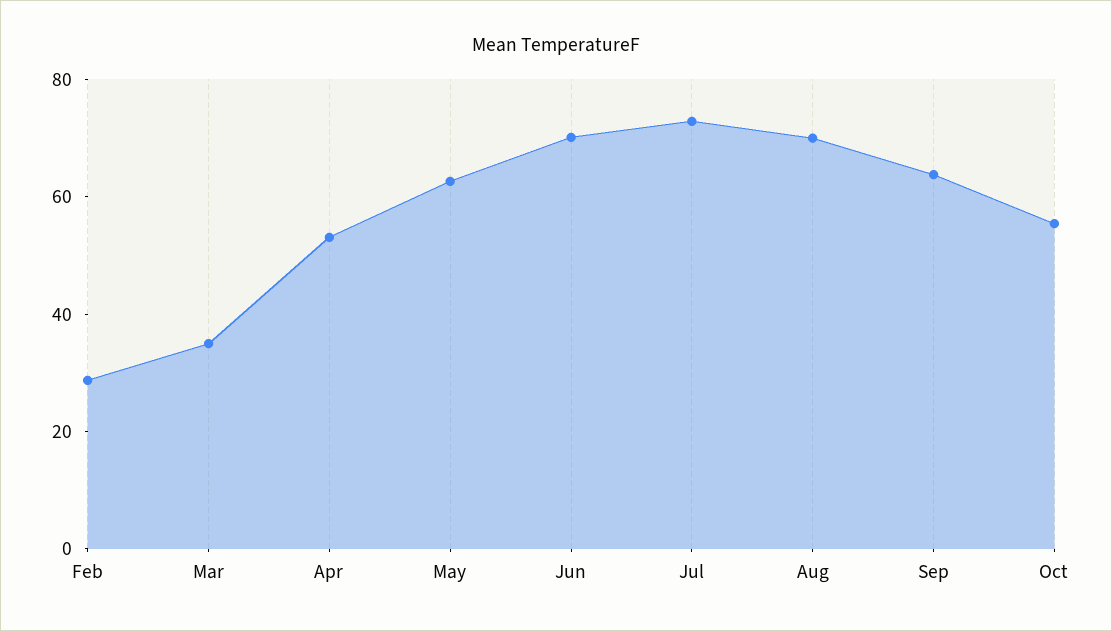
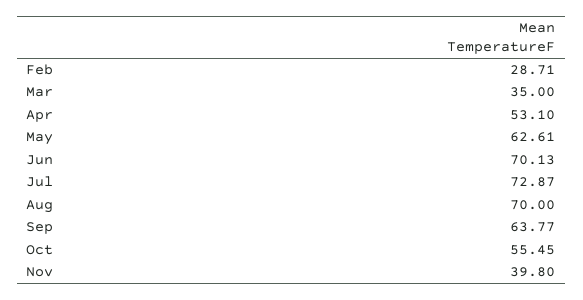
Nov: none -> 39.8

